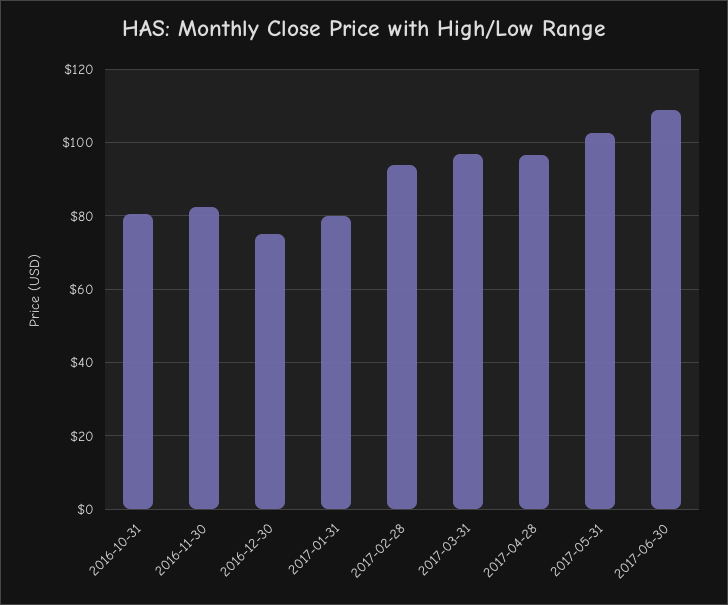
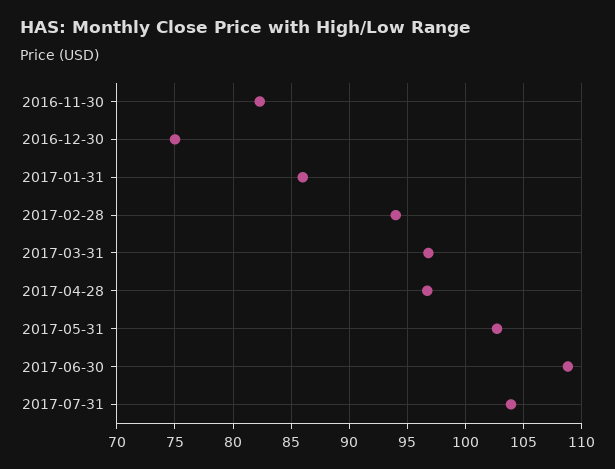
2016-10-31: 80 -> none
2017-01-31: 80 -> 86
2017-07-31: none -> 104

